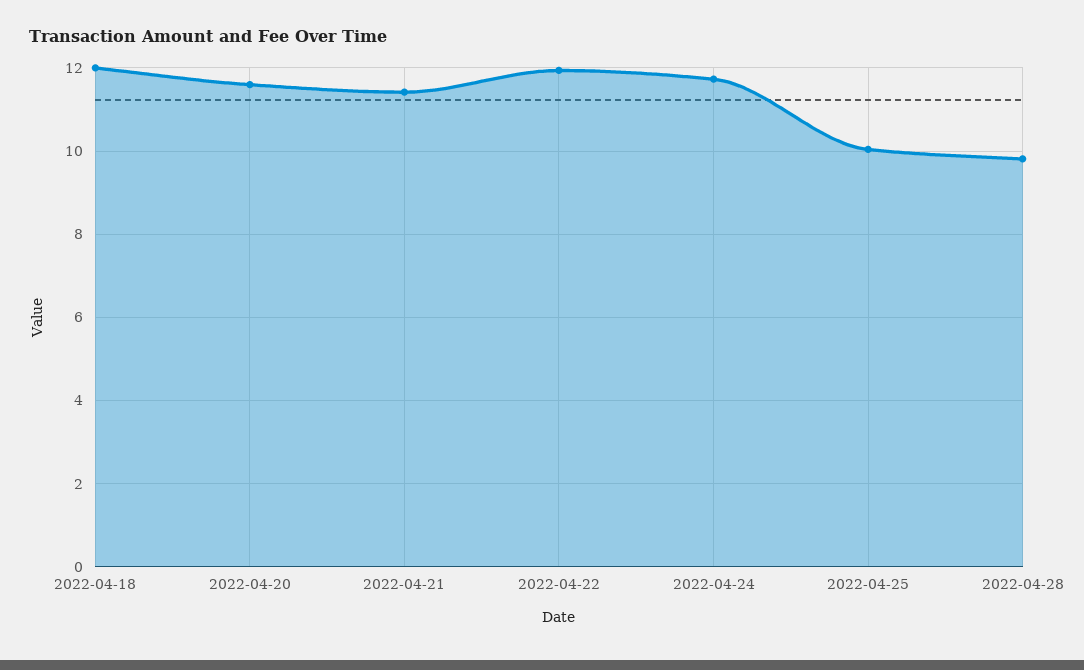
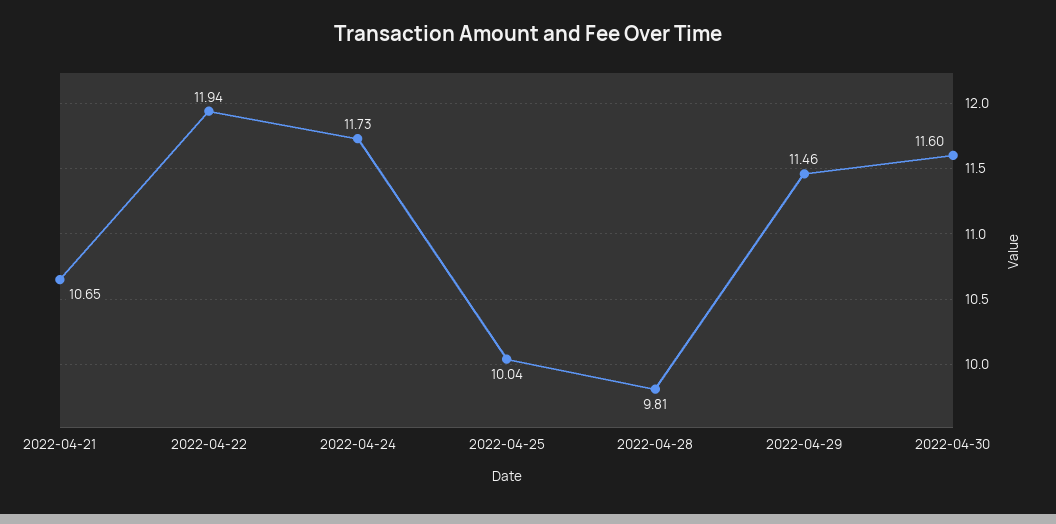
2022-04-18: 12 -> none
2022-04-20: 11.6 -> none
2022-04-21: 11.4 -> 10.65
2022-04-29: none -> 11.46
2022-04-30: none -> 11.6

